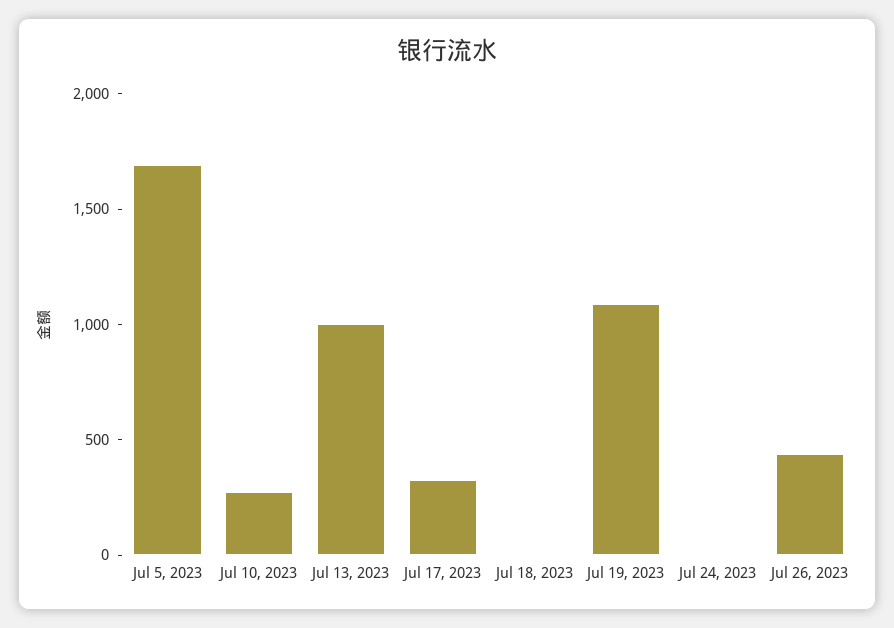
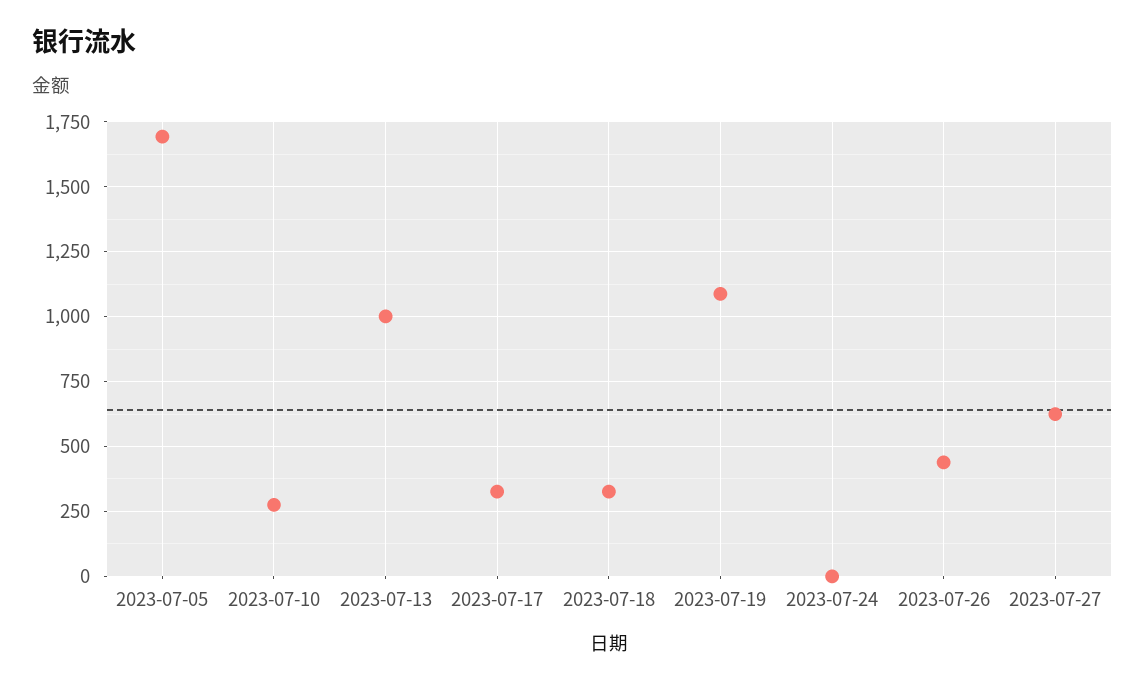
Jul 18, 2023: 0 -> 325
2023-07-27: none -> 625

